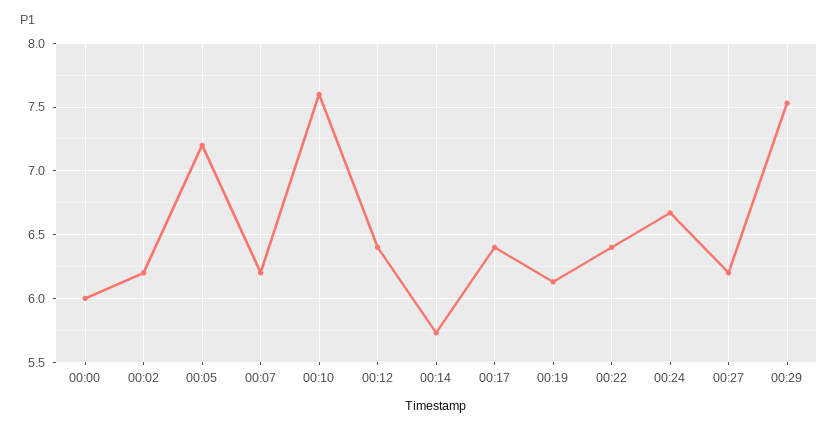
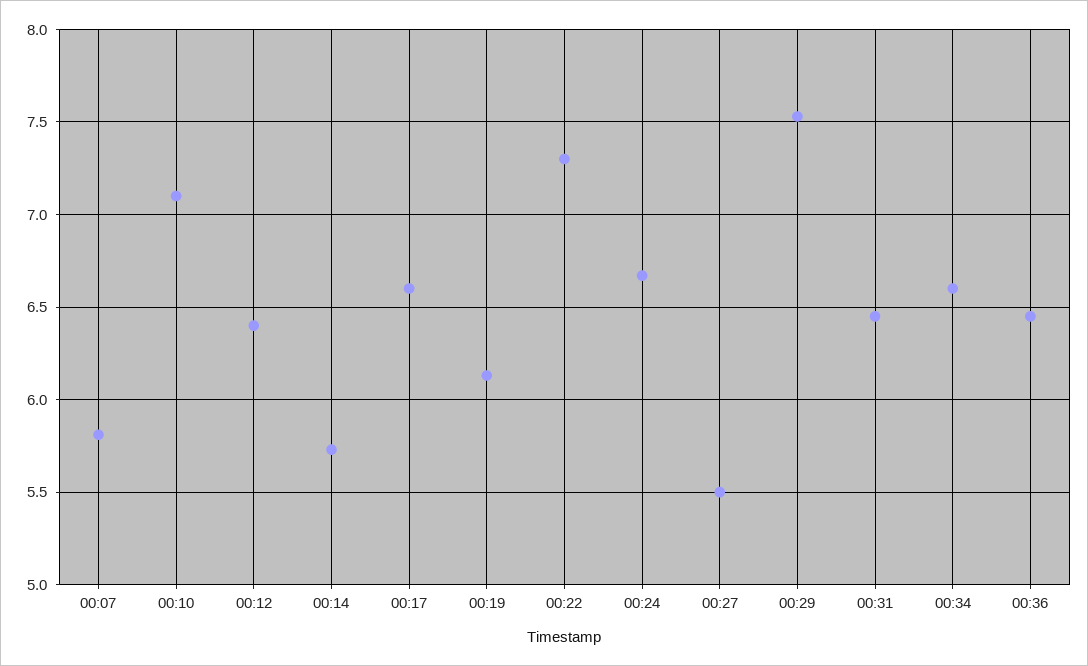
00:00: 6 -> none
00:02: 6.2 -> none
00:05: 7.2 -> none
00:07: 6.2 -> 5.8
00:10: 7.6 -> 7.1
00:17: 6.4 -> 6.6
00:22: 6.4 -> 7.3
00:27: 6.2 -> 5.5
00:31: none -> 6.45
00:34: none -> 6.6
00:36: none -> 6.45

